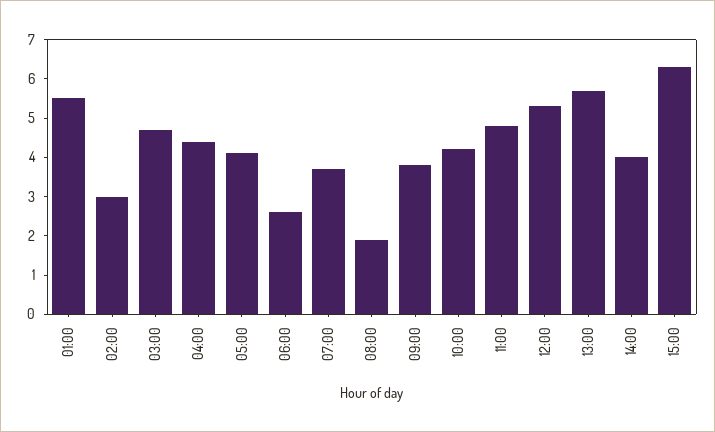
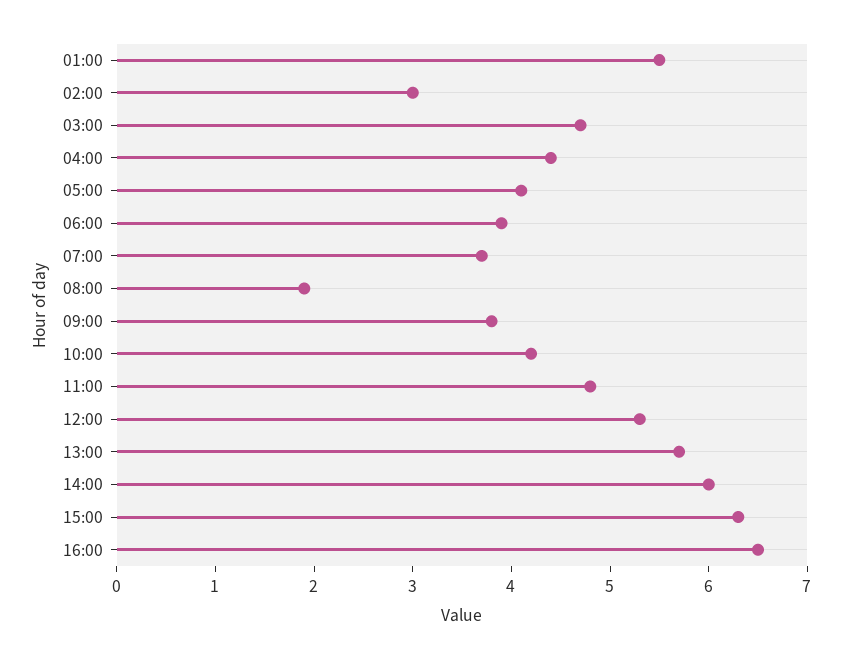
06:00: 2.5 -> 3.9
14:00: 4 -> 6
16:00: none -> 6.5

